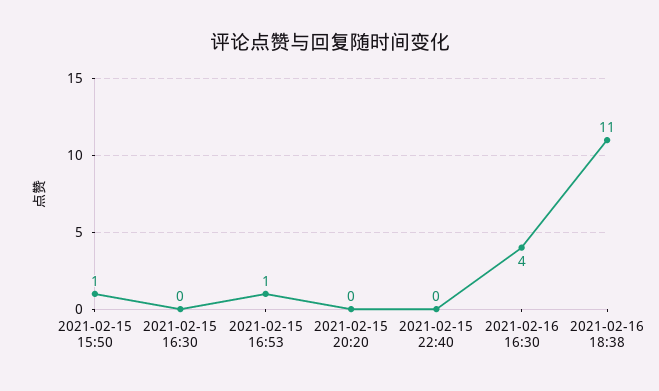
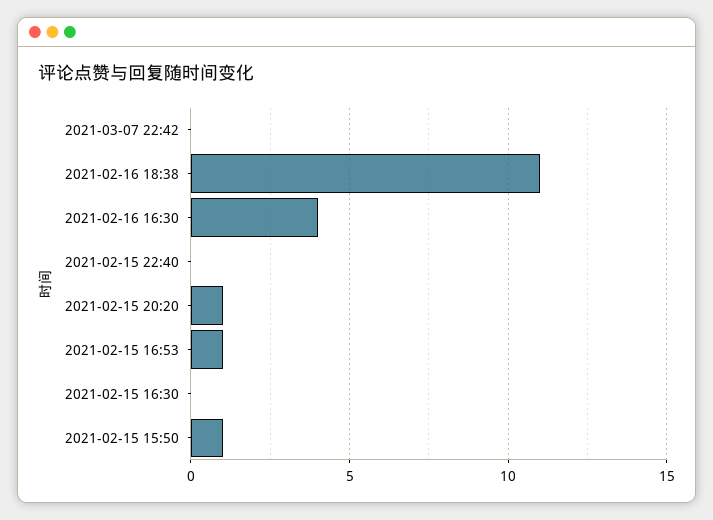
2021-02-15 20:20: 0 -> 1
2021-03-07 22:42: none -> 0

